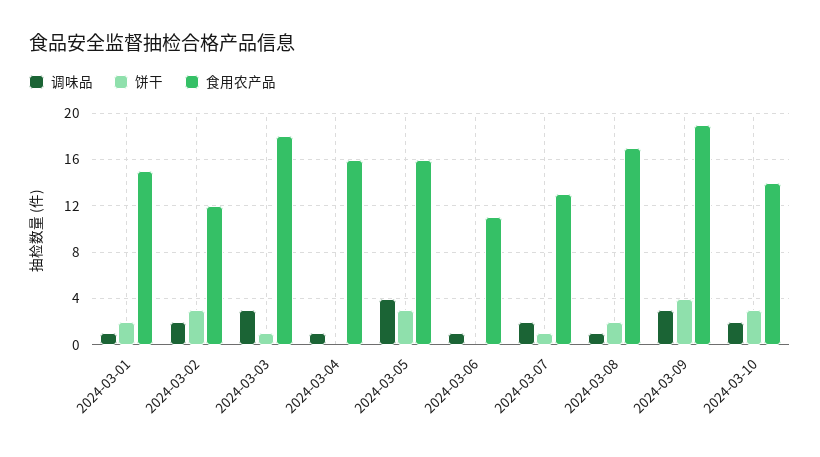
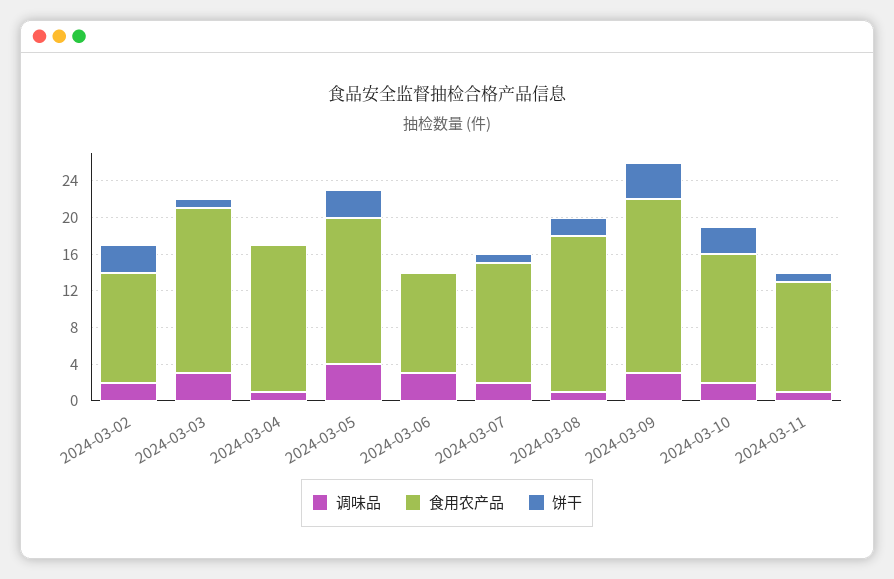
调味品, 2024-03-01: 1 -> none
饼干, 2024-03-01: 2 -> none
食用农产品, 2024-03-01: 15 -> none
调味品, 2024-03-06: 1 -> 3
调味品, 2024-03-11: none -> 1
食用农产品, 2024-03-11: none -> 12
饼干, 2024-03-11: none -> 1

